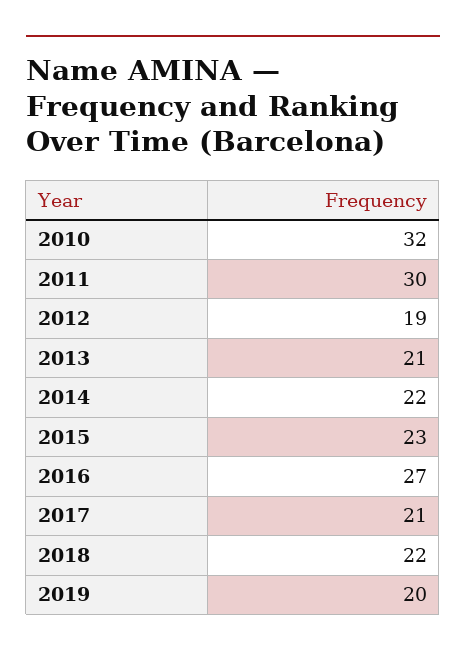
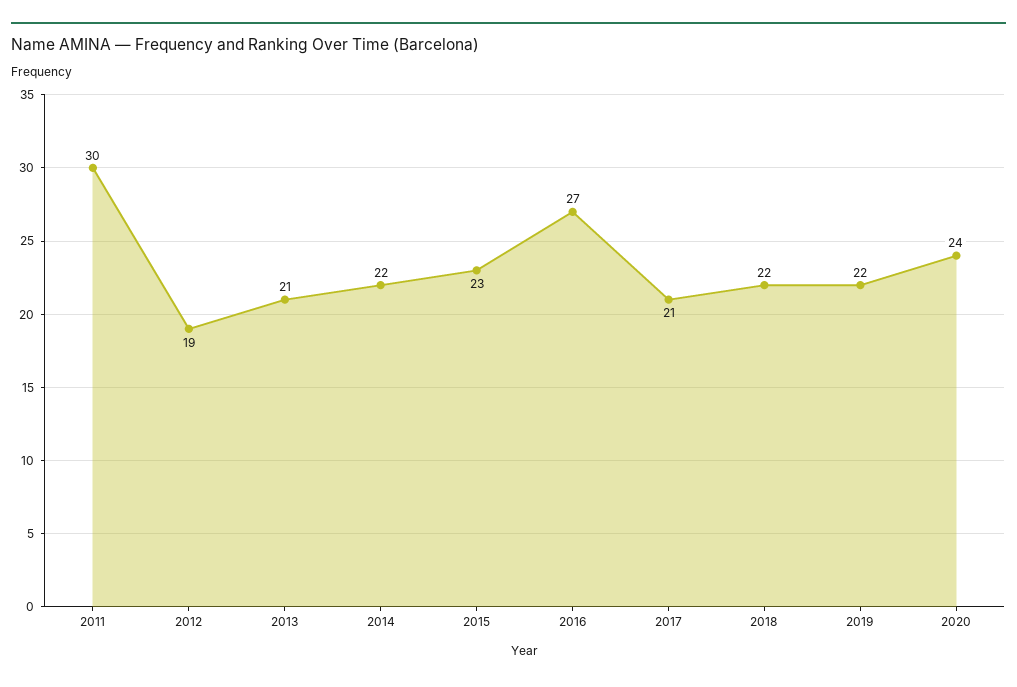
2010: 32 -> none
2019: 20 -> 22
2020: none -> 24

